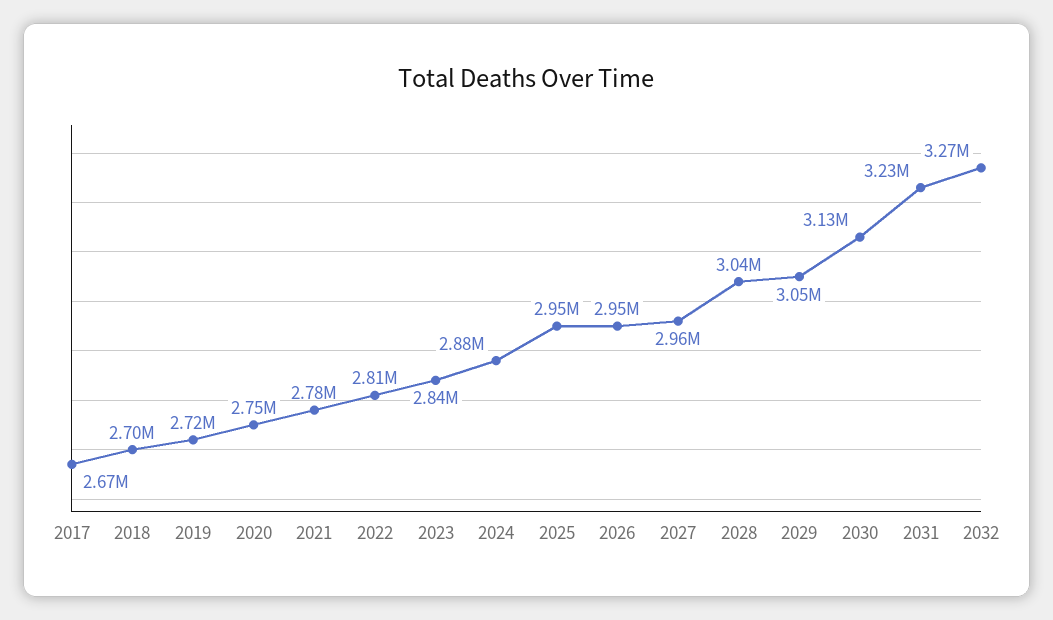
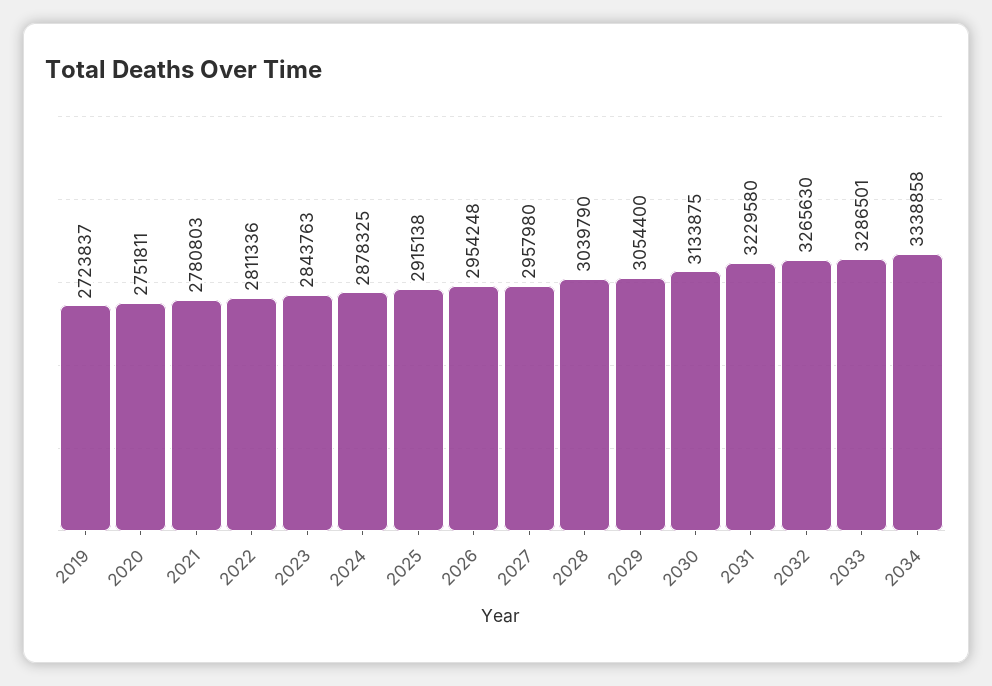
2017: 2670000 -> none
2018: 2700000 -> none
2025: 2950000 -> 2915138
2033: none -> 3286501
2034: none -> 3338858

